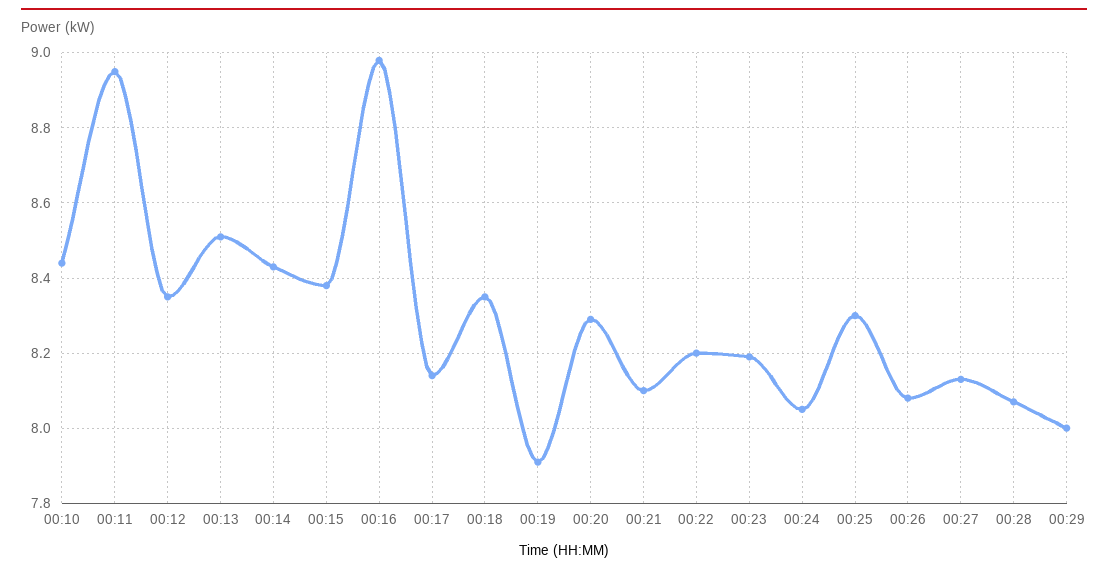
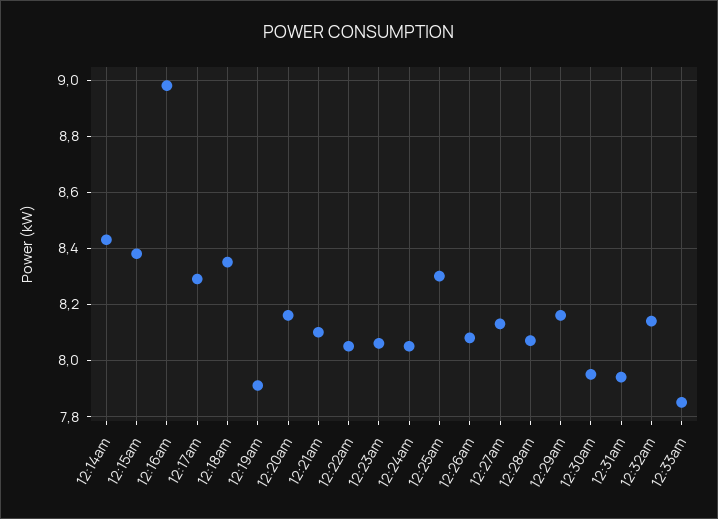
00:10: 8.45 -> none
00:11: 8.95 -> none
00:12: 8.35 -> none
00:13: 8.5 -> none
00:17: 8.15 -> 8.3
00:20: 8.3 -> 8.15
00:22: 8.2 -> 8.05
00:23: 8.2 -> 8.05
00:29: 8 -> 8.15
12:30am: none -> 7.95
12:31am: none -> 7.95
12:32am: none -> 8.15
12:33am: none -> 7.85

